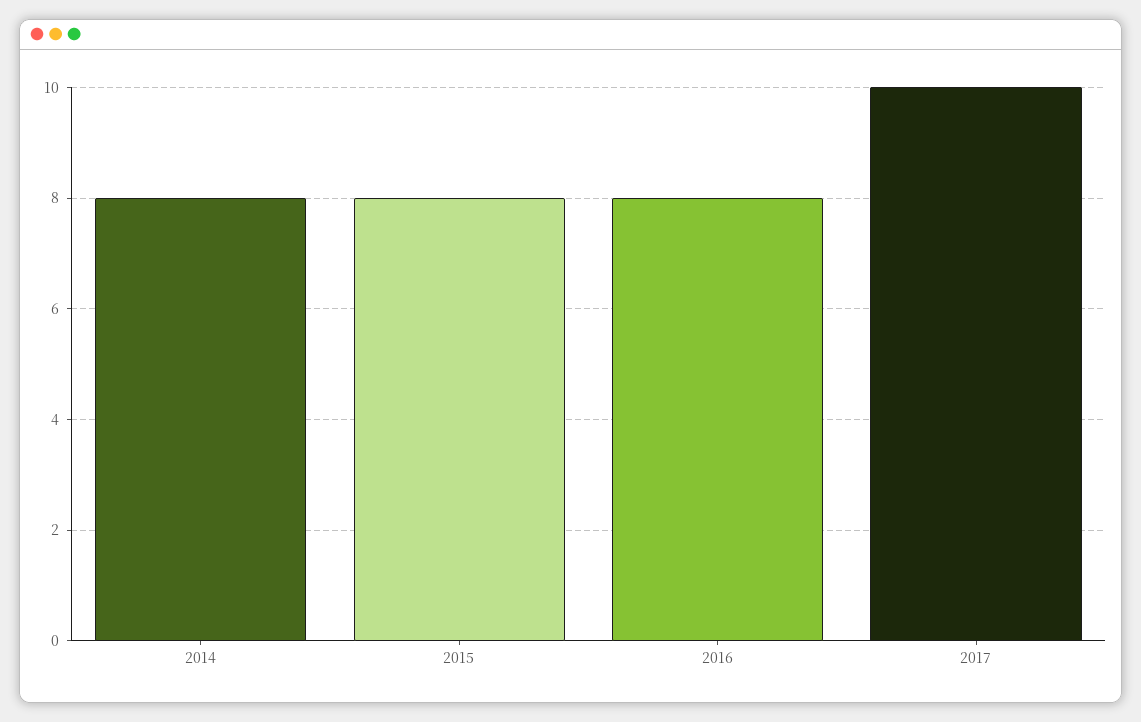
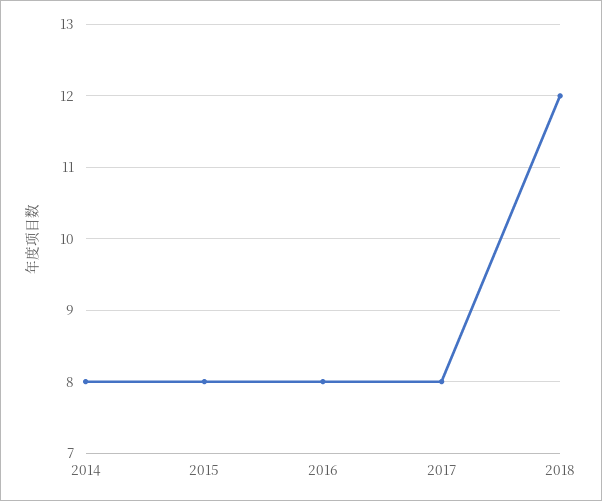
2017: 10 -> 8
2018: none -> 12

